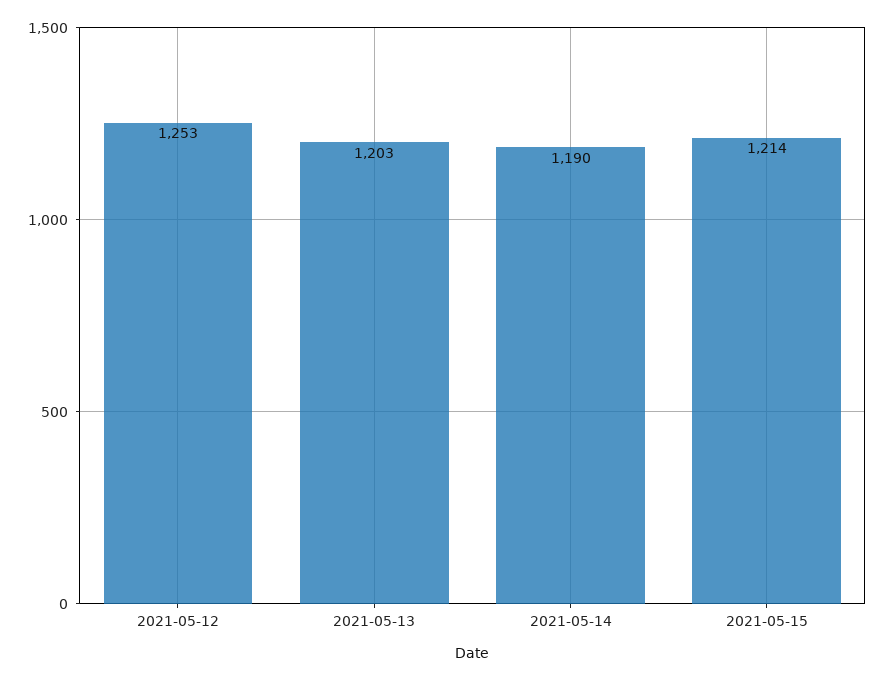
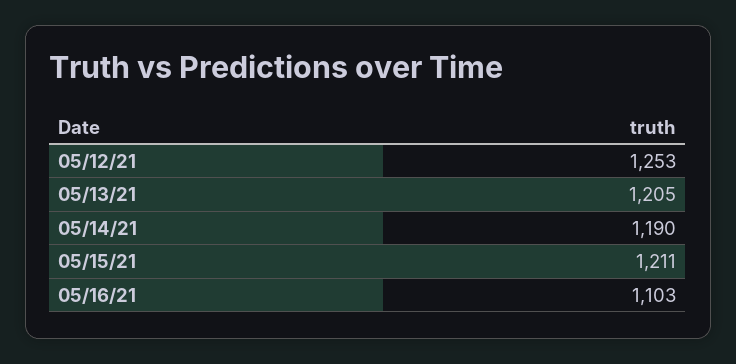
2021-05-13: 1203 -> 1205
2021-05-15: 1214 -> 1211
05/16/21: none -> 1103

